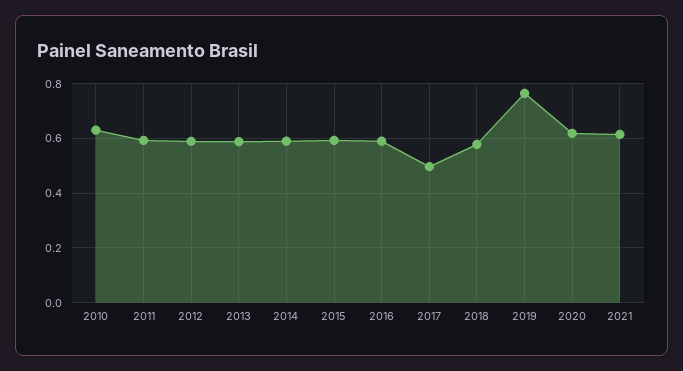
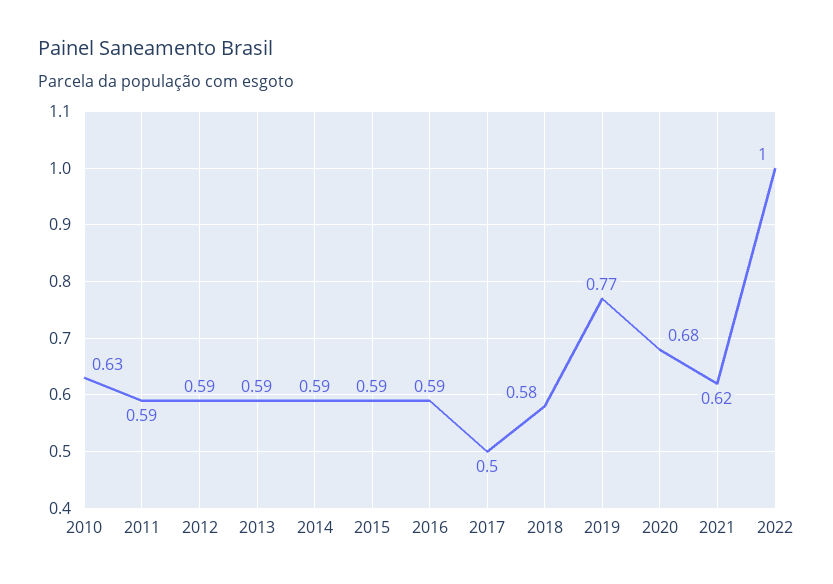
2020: 0.625 -> 0.68
2022: none -> 1

